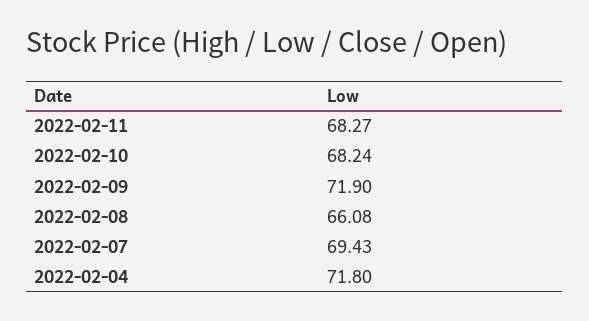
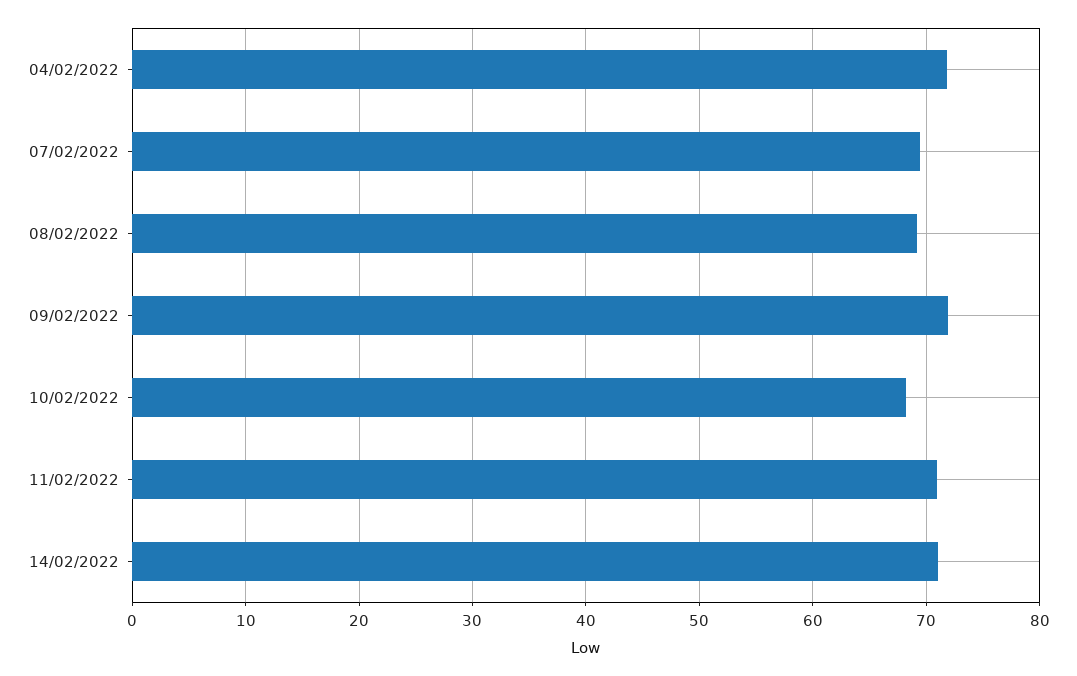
2022-02-11: 68.27 -> 71
2022-02-08: 66.08 -> 69
14/02/2022: none -> 71

